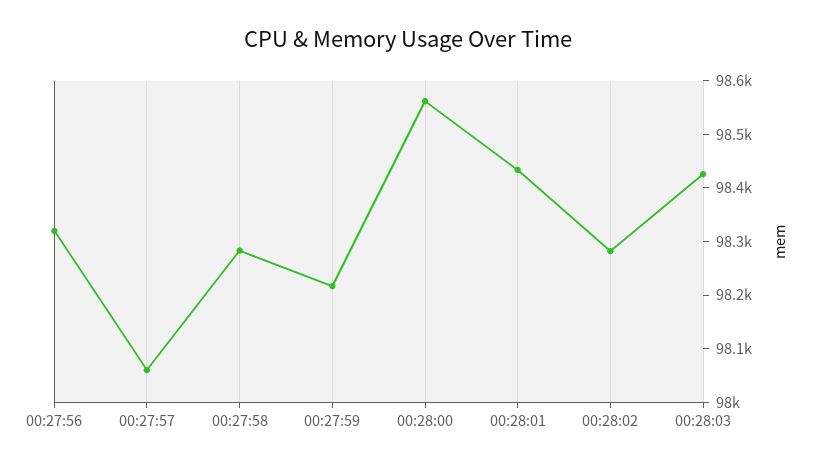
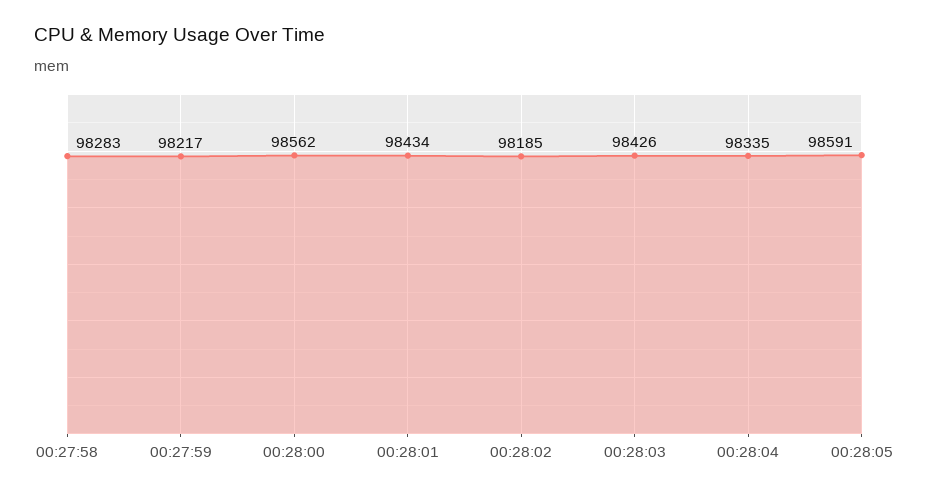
00:27:56: 98320 -> none
00:27:57: 98060 -> none
00:28:02: 98280 -> 98185
00:28:04: none -> 98335
00:28:05: none -> 98591

